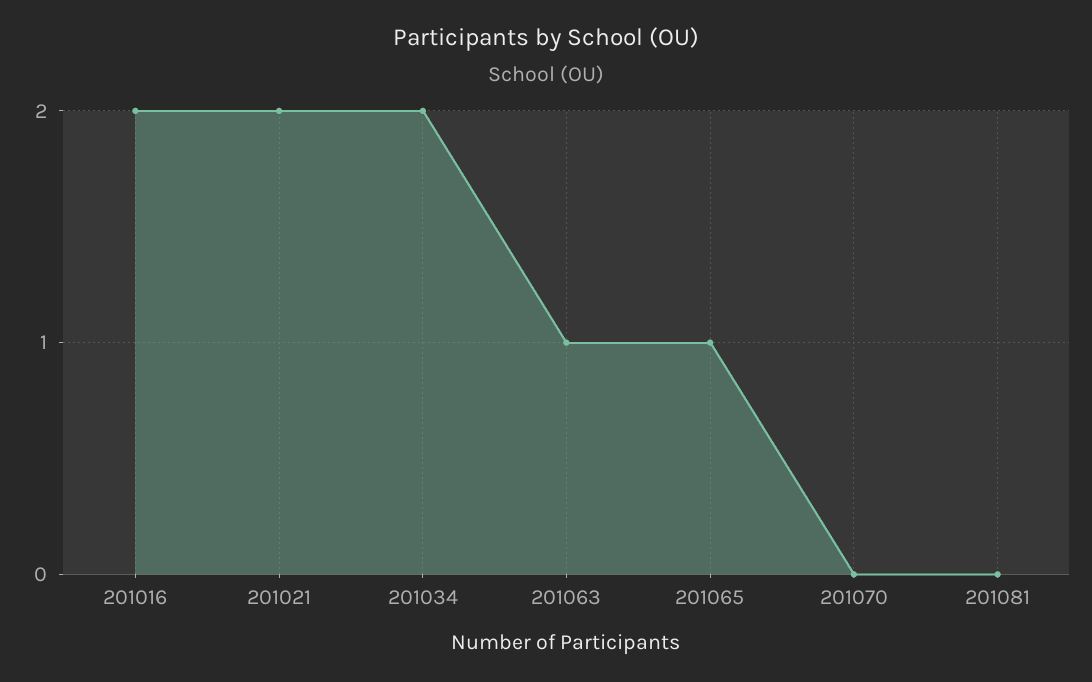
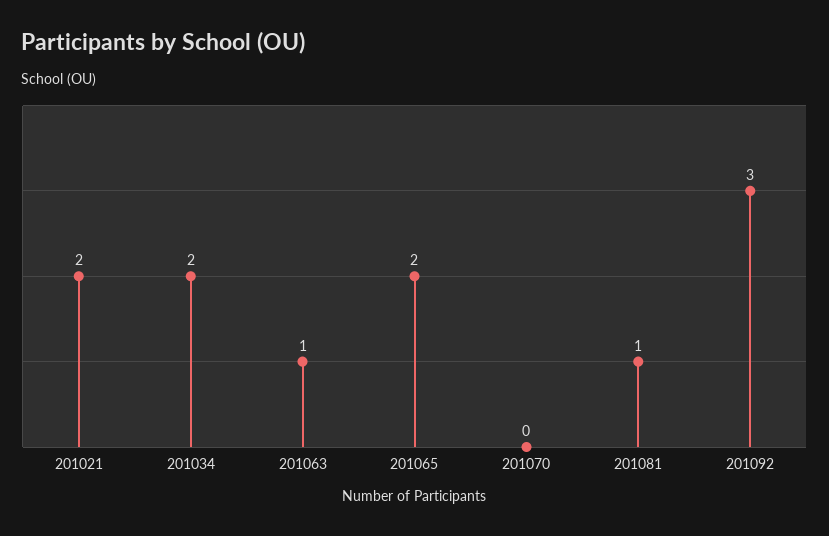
201016: 2 -> none
201065: 1 -> 2
201081: 0 -> 1
201092: none -> 3

